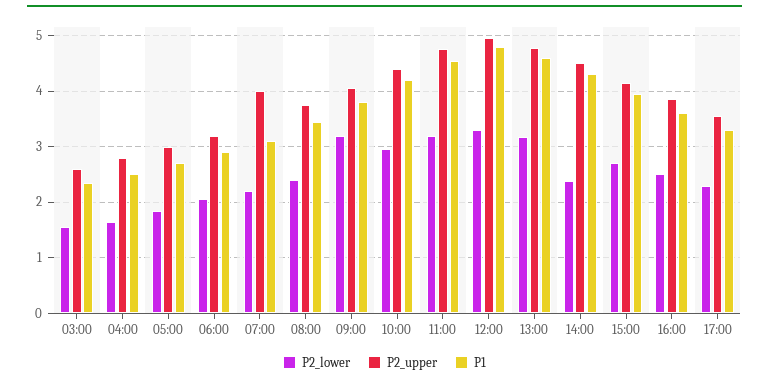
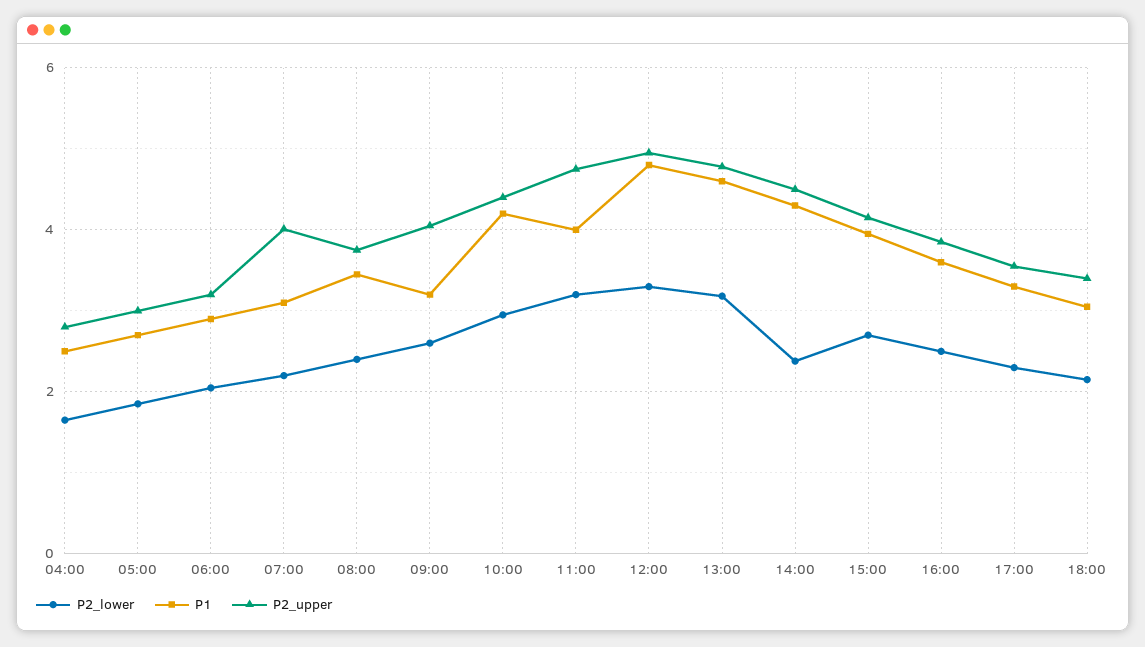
P2_lower, 03:00: 1.6 -> none
P2_upper, 03:00: 2.6 -> none
P1, 03:00: 2.4 -> none
P2_lower, 09:00: 3.2 -> 2.6
P1, 09:00: 3.8 -> 3.2
P1, 11:00: 4.6 -> 4
P2_lower, 18:00: none -> 2.2
P1, 18:00: none -> 3
P2_upper, 18:00: none -> 3.4

